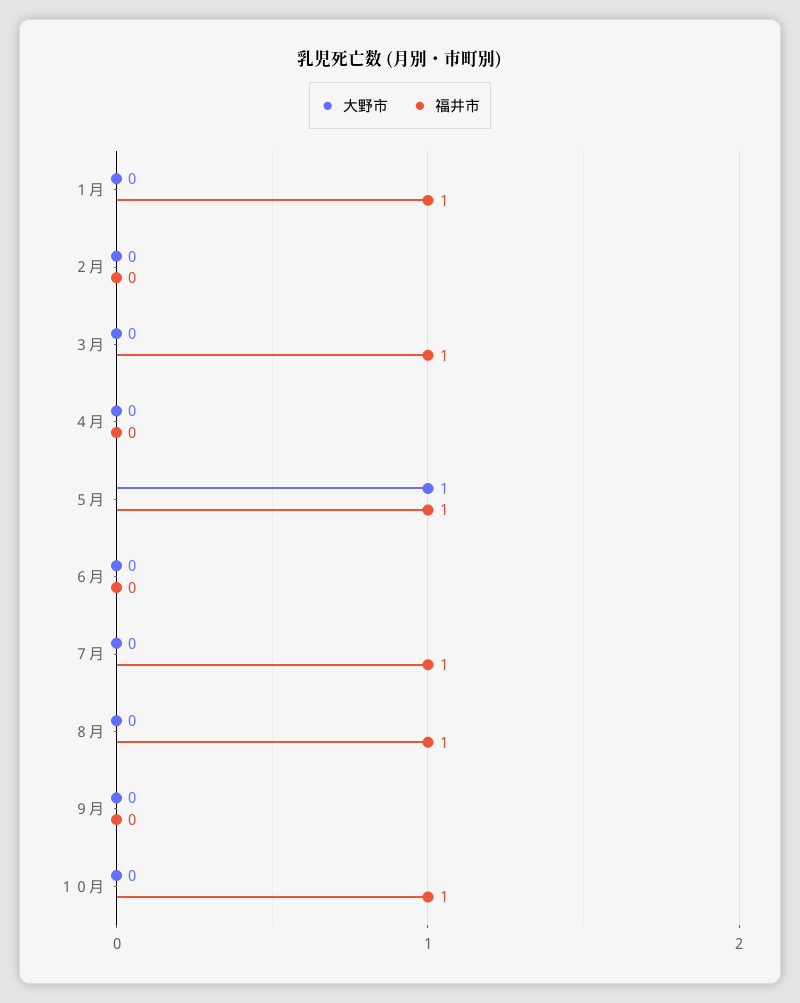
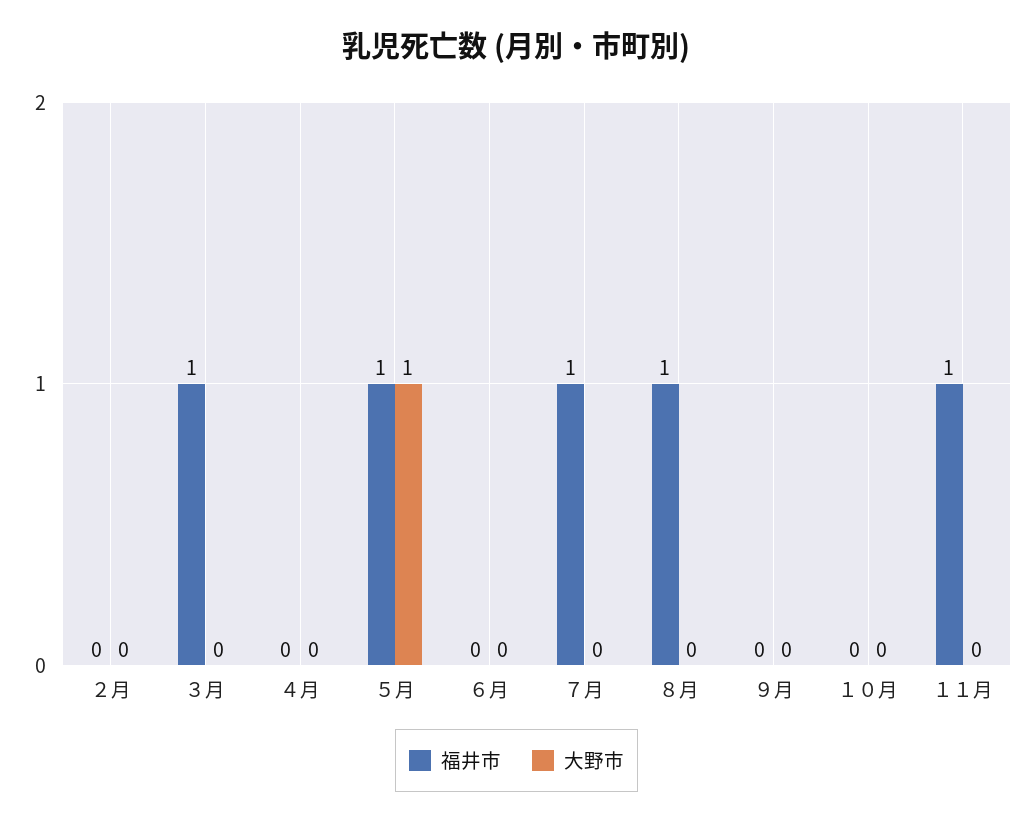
大野市, １月: 0 -> none
福井市, １月: 1 -> none
福井市, １０月: 1 -> 0
福井市, １１月: none -> 1
大野市, １１月: none -> 0

